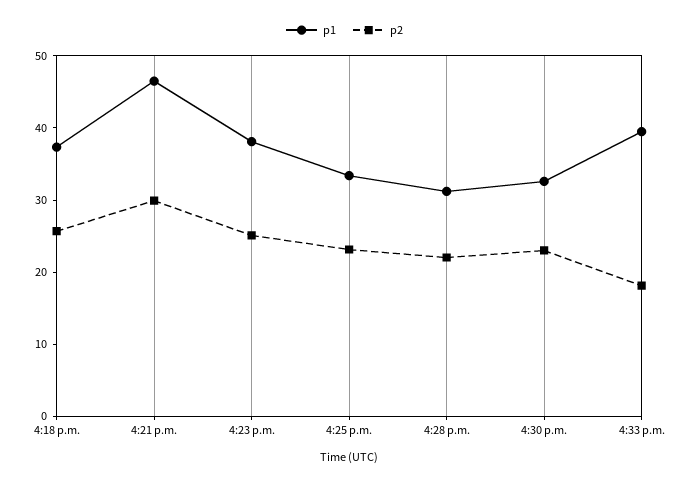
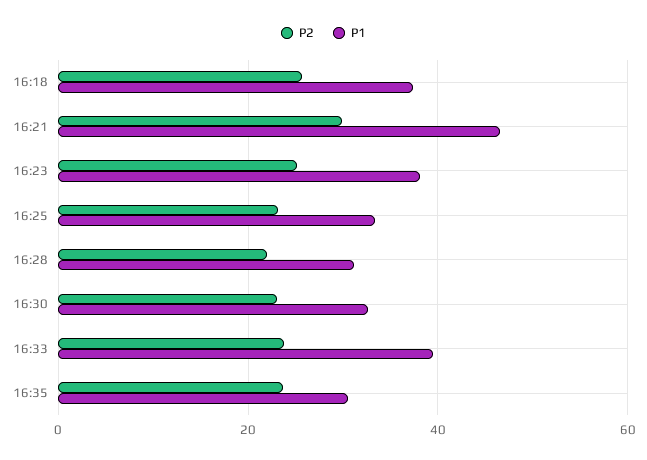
p2, 4:33 p.m.: 18 -> 24
p2, 16:35: none -> 24
p1, 16:35: none -> 30

